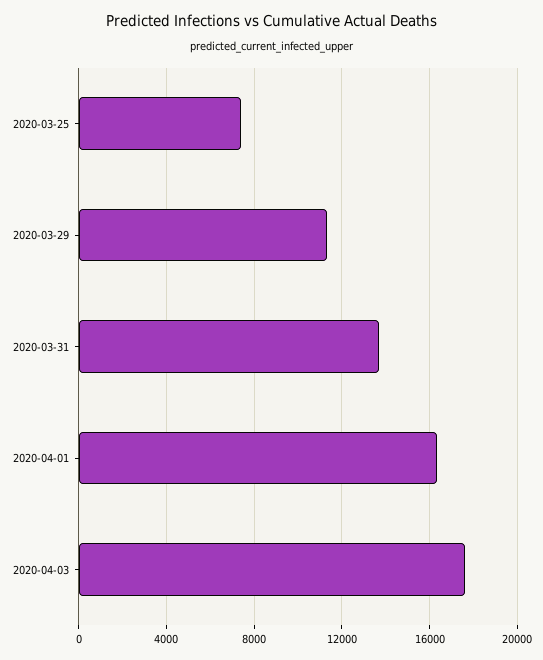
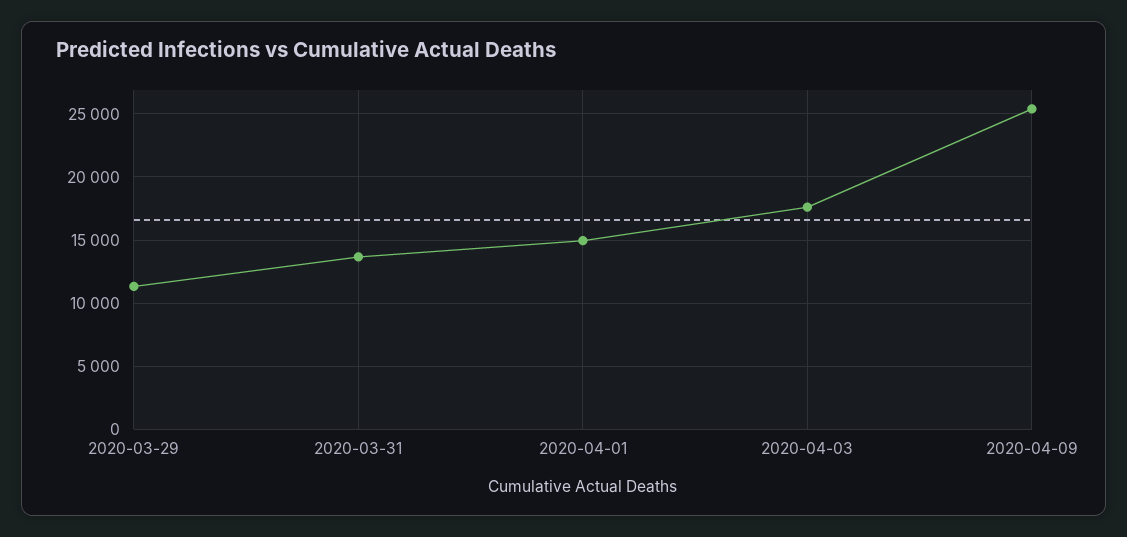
2020-03-25: 7500 -> none
2020-04-01: 16500 -> 15000
2020-04-09: none -> 25500

